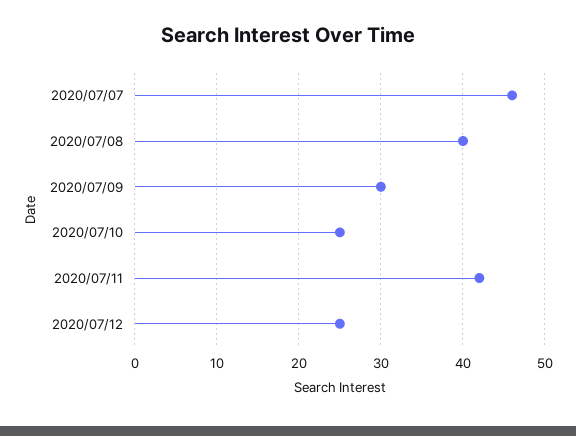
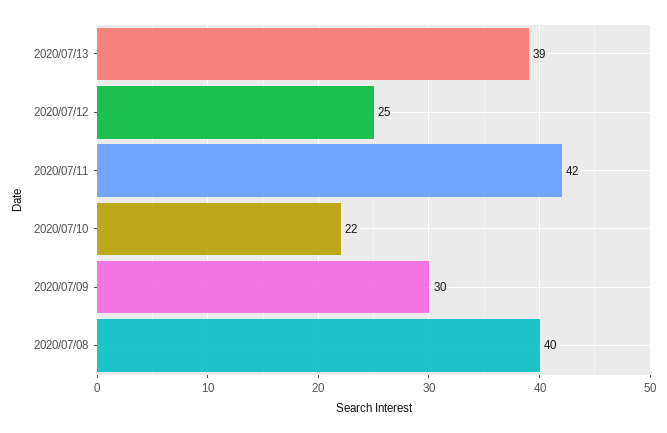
2020/07/07: 46 -> none
2020/07/10: 25 -> 22
2020/07/13: none -> 39

